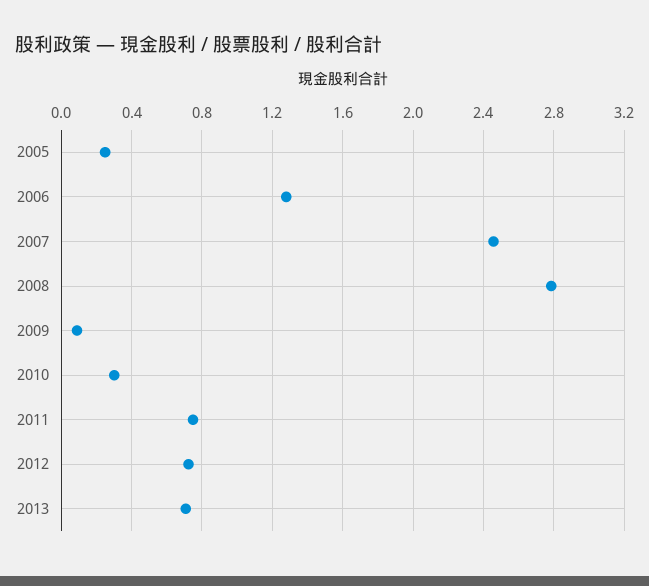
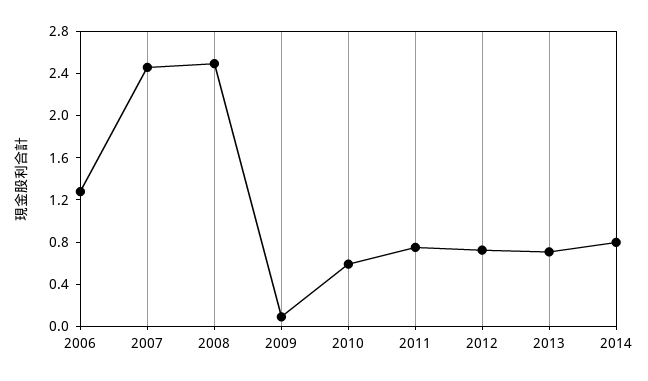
2005: 0.25 -> none
2008: 2.8 -> 2.5
2010: 0.3 -> 0.6
2014: none -> 0.8

